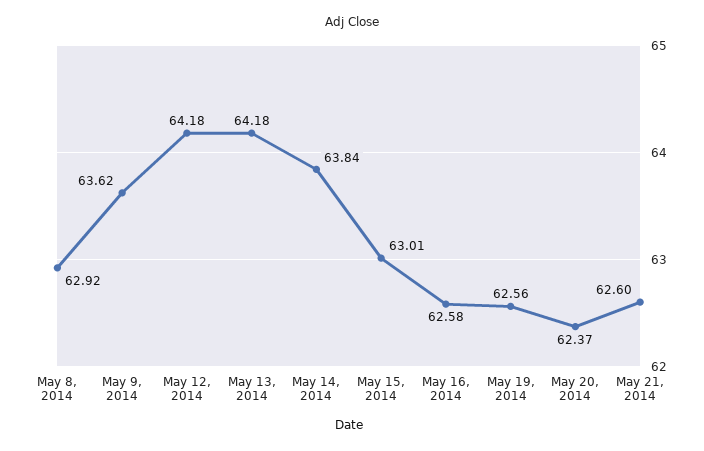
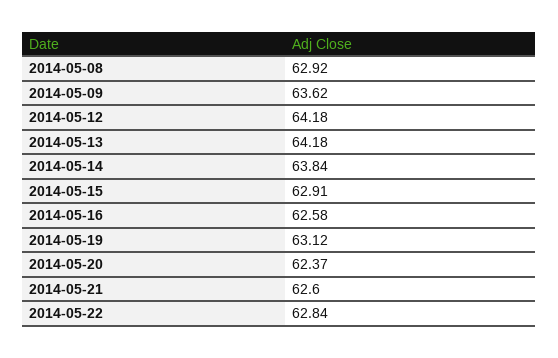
May 15, 2014: 63.01 -> 62.91
May 19, 2014: 62.56 -> 63.12
2014-05-22: none -> 62.84

